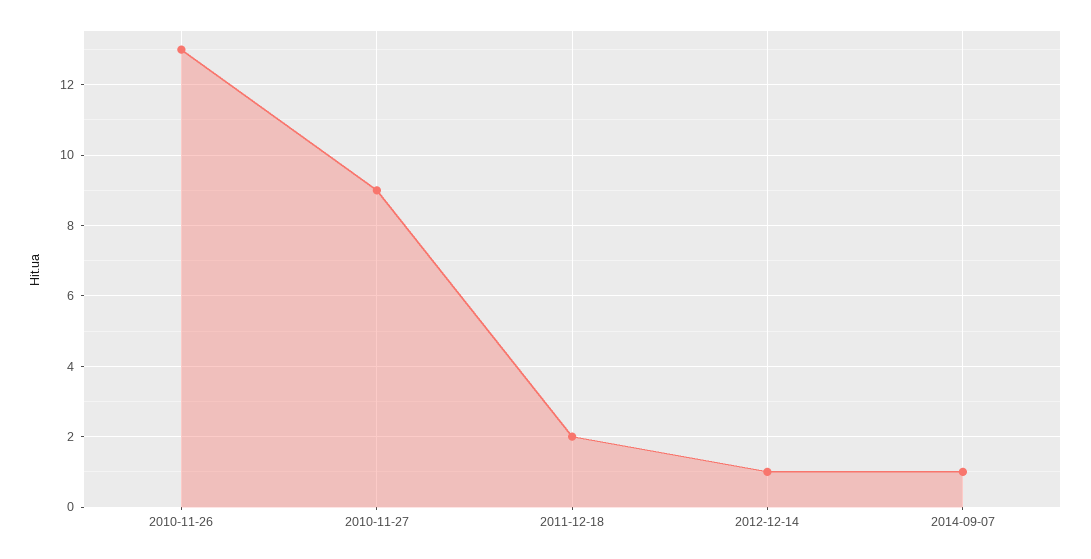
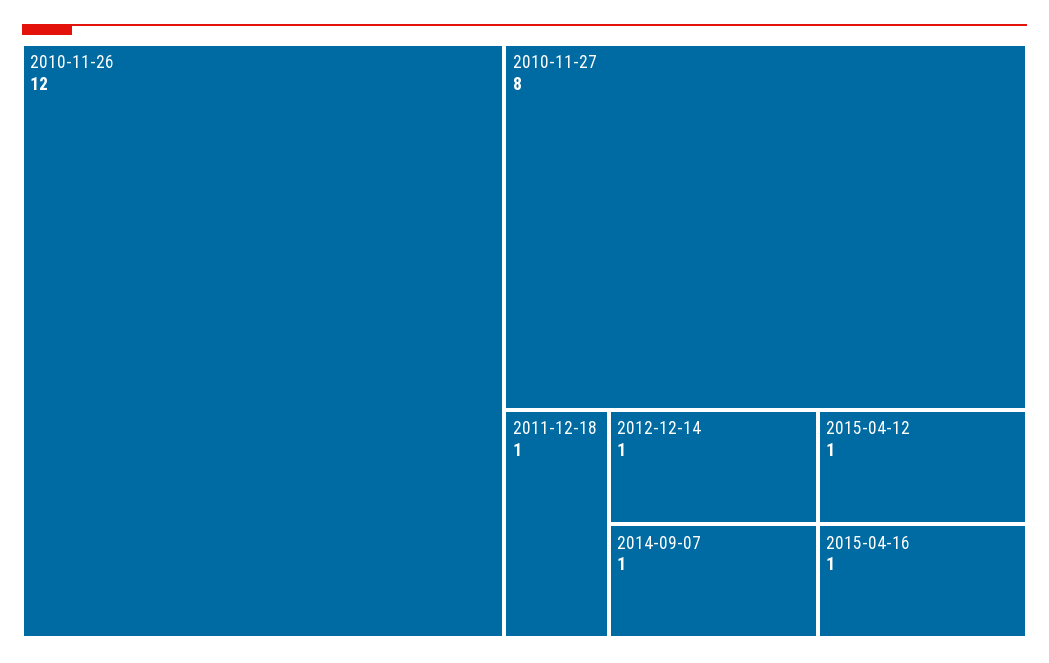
2010-11-26: 13 -> 12
2010-11-27: 9 -> 8
2011-12-18: 2 -> 1
2015-04-12: none -> 1
2015-04-16: none -> 1

